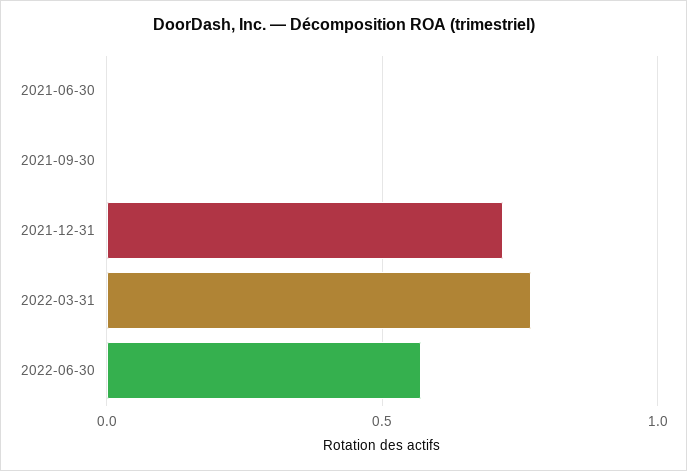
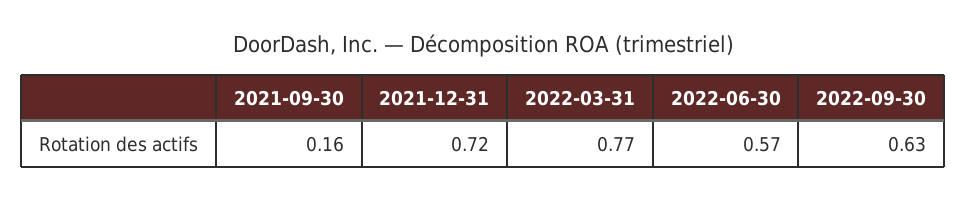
2021-06-30: 0 -> none
2021-09-30: 0 -> 0.16
2022-09-30: none -> 0.63

